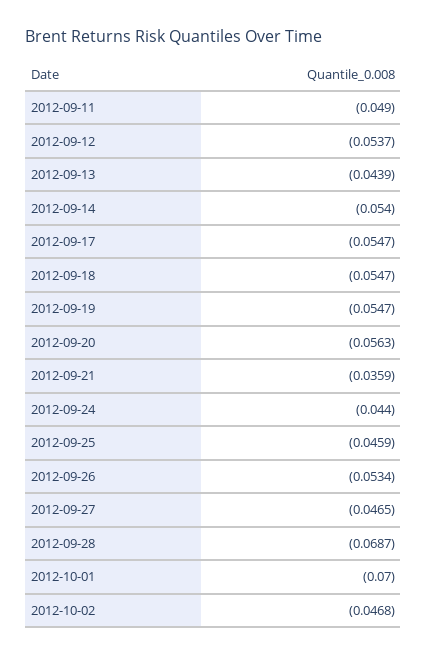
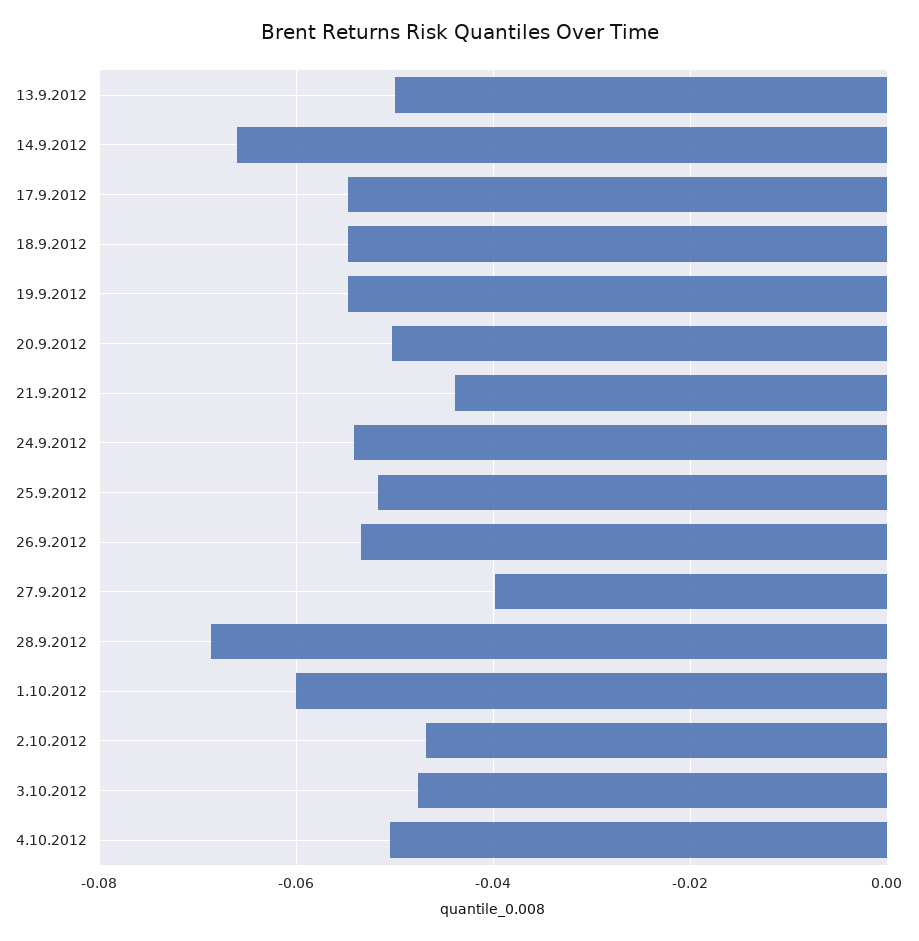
2012-09-11: -0.049 -> none
2012-09-12: -0.0537 -> none
2012-09-13: -0.0439 -> -0.05
2012-09-14: -0.054 -> -0.066
2012-09-20: -0.0563 -> -0.05
2012-09-21: -0.0359 -> -0.044
2012-09-24: -0.044 -> -0.054
2012-09-25: -0.0459 -> -0.052
2012-09-27: -0.0465 -> -0.04
2012-10-01: -0.07 -> -0.06
3.10.2012: none -> -0.048
4.10.2012: none -> -0.05

